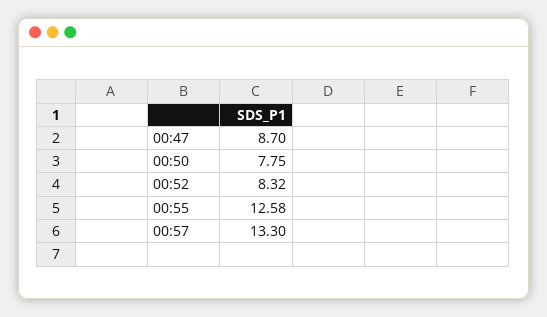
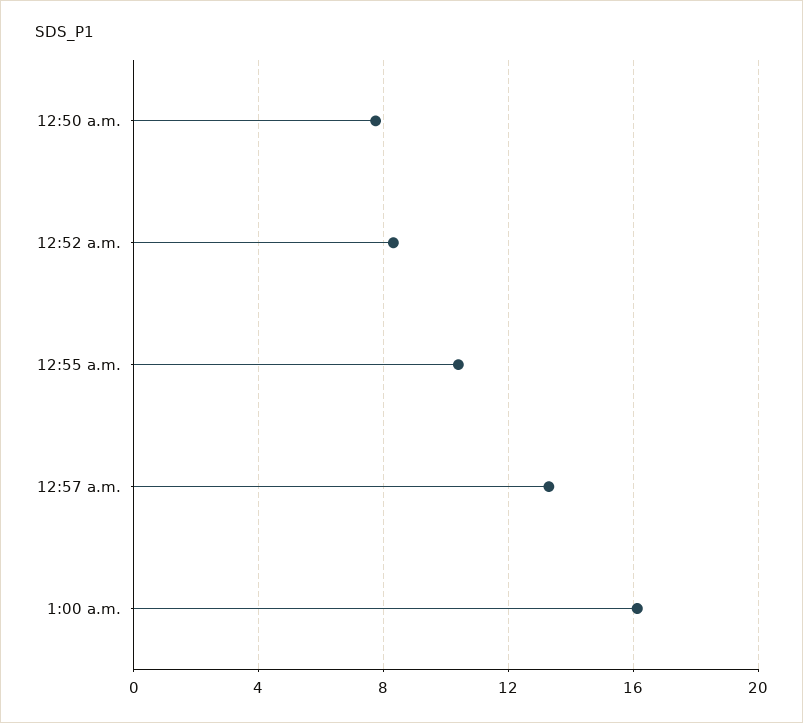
00:47: 8.7 -> none
00:55: 12.58 -> 10.5
1:00 a.m.: none -> 16

